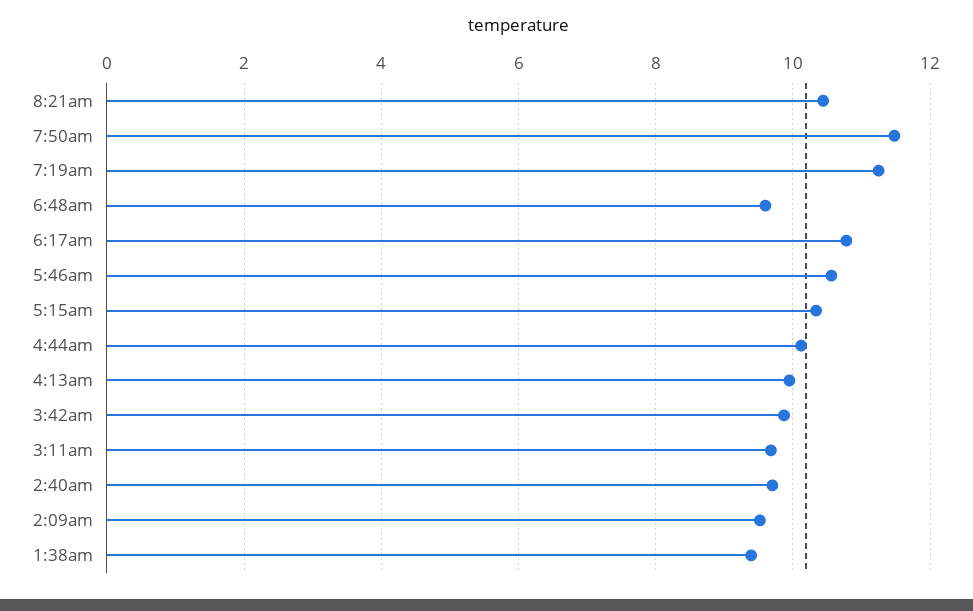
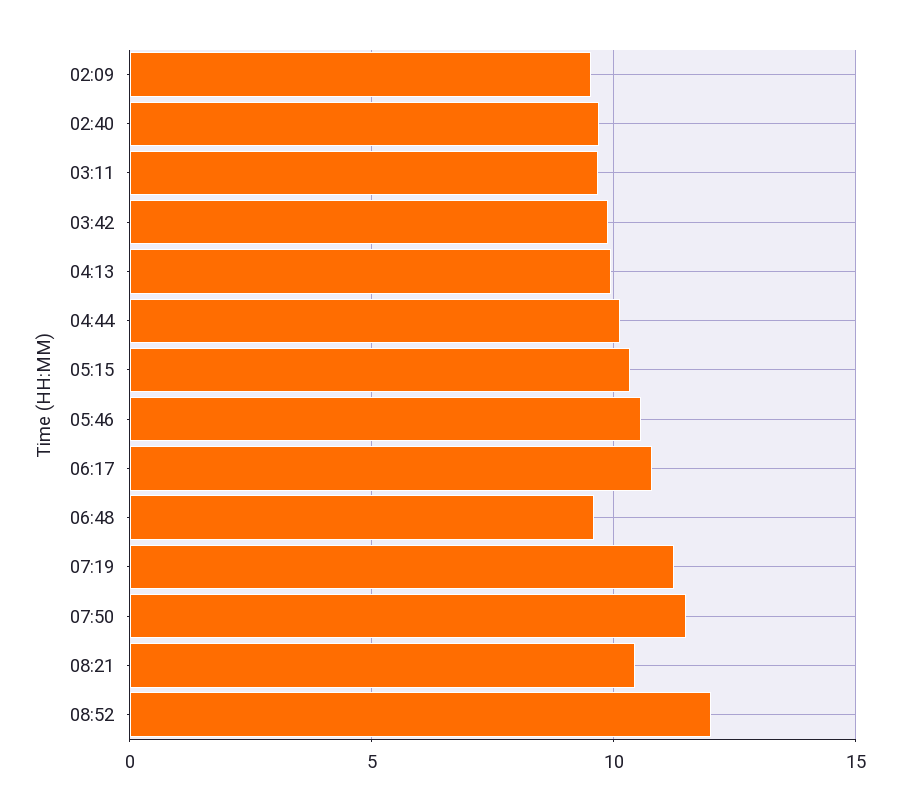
1:38am: 9.4 -> none
08:52: none -> 12

